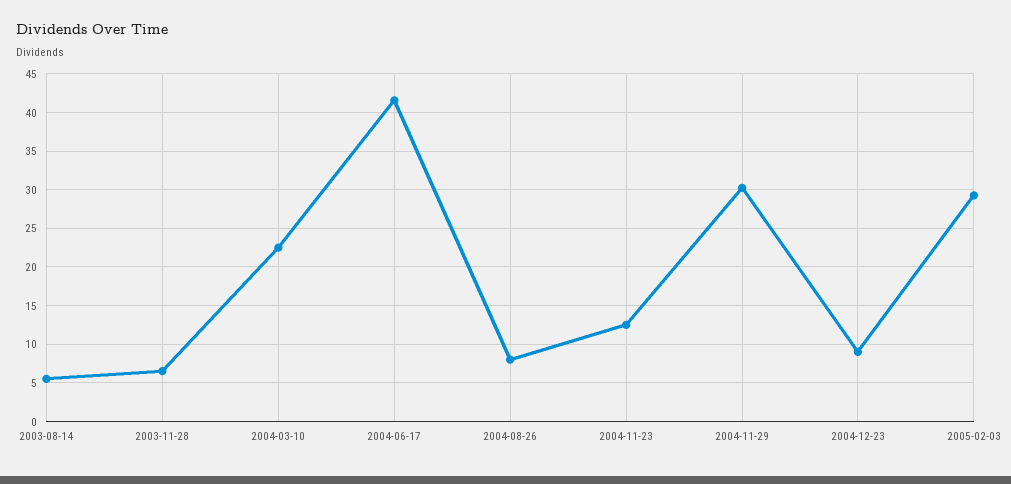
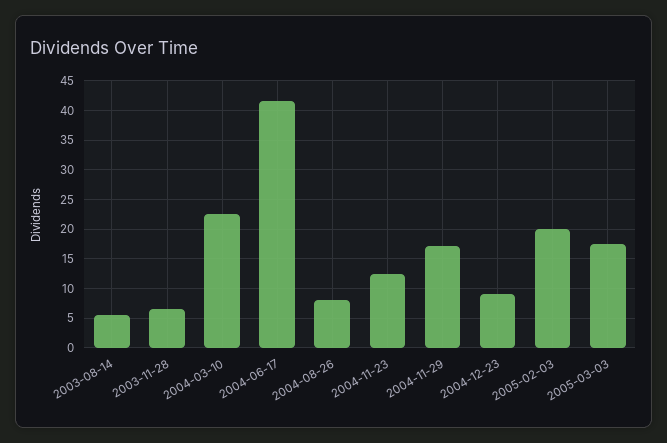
2004-11-29: 30 -> 17.5
2005-02-03: 29 -> 20
2005-03-03: none -> 17.5

